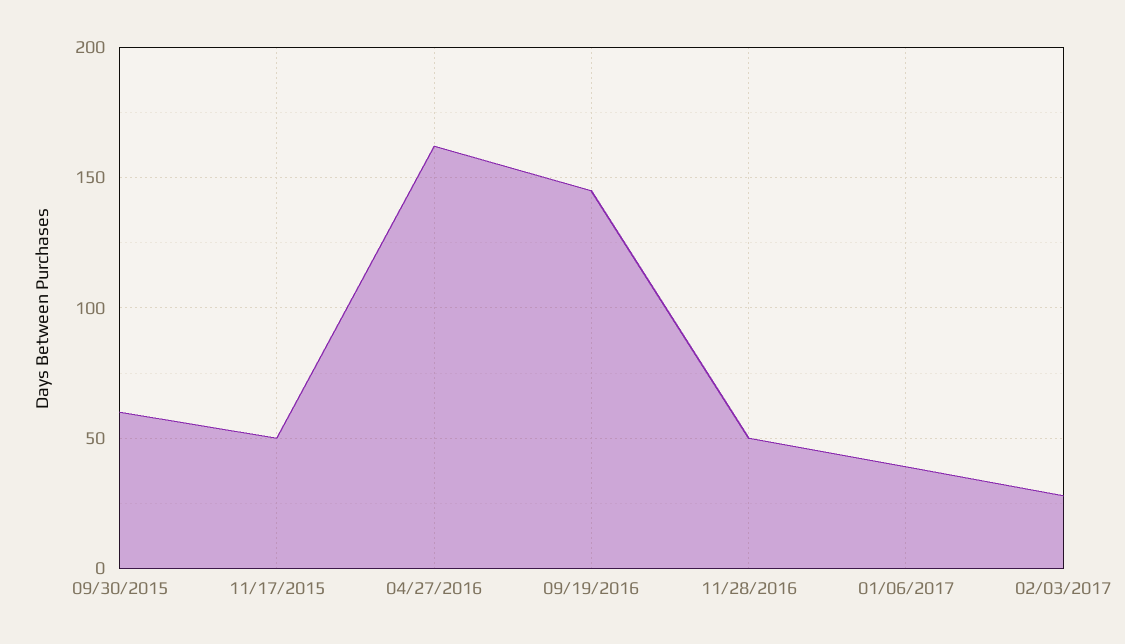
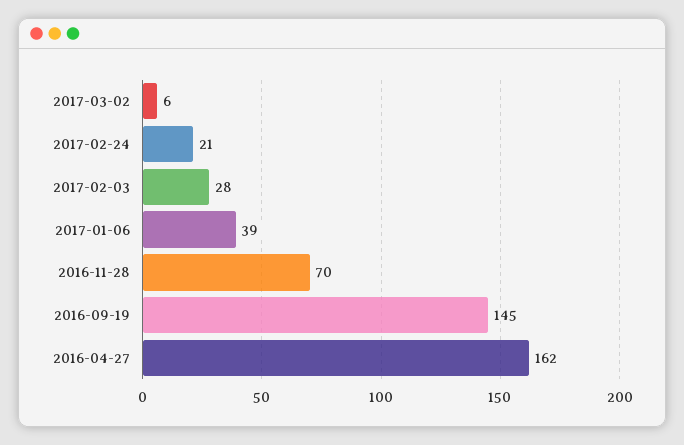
09/30/2015: 60 -> none
11/17/2015: 50 -> none
11/28/2016: 50 -> 70
2017-03-02: none -> 6
2017-02-24: none -> 21

